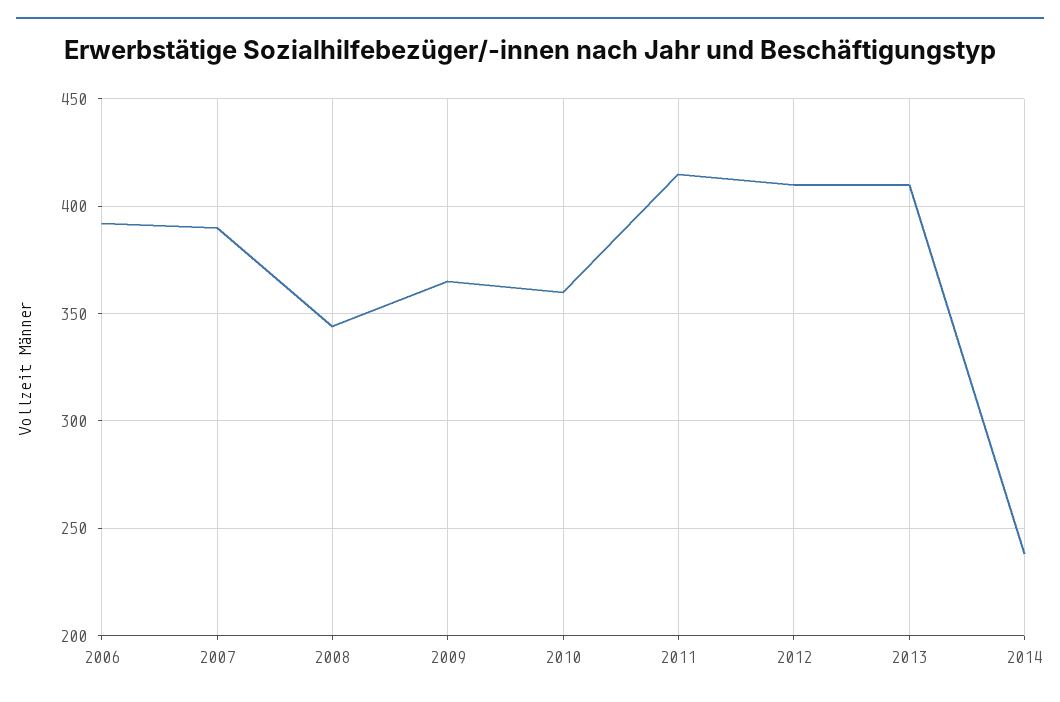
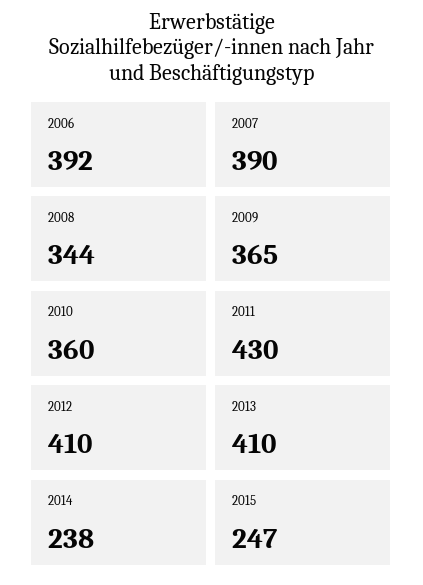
2011: 415 -> 430
2015: none -> 247

